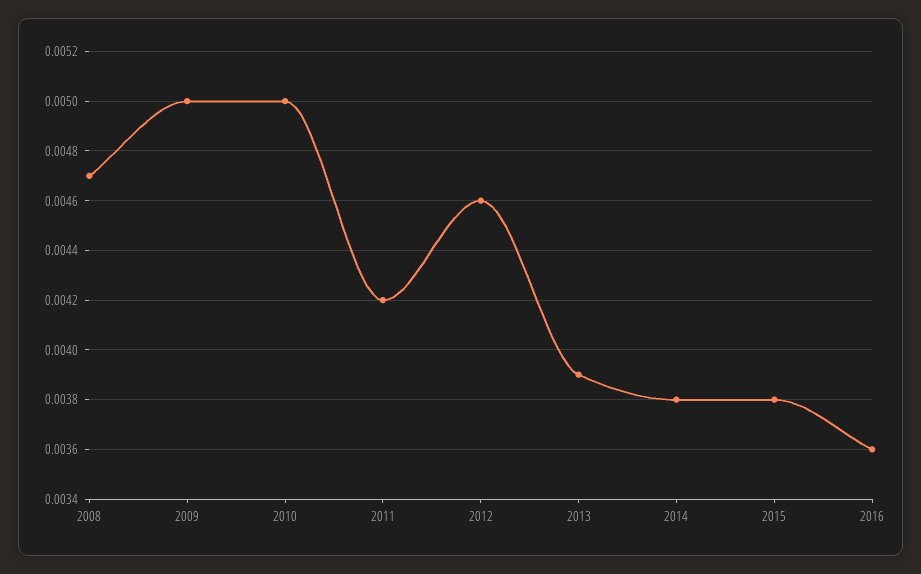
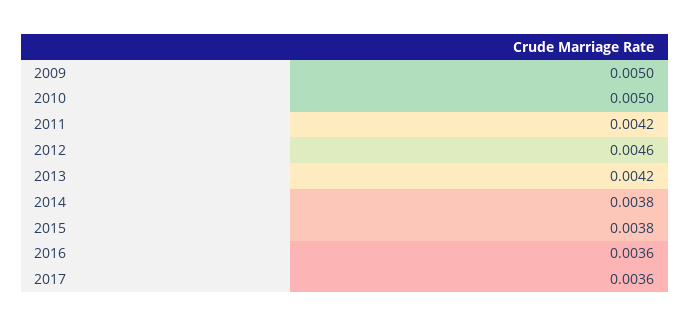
2008: 0.0047 -> none
2013: 0.0039 -> 0.0042
2017: none -> 0.0036

